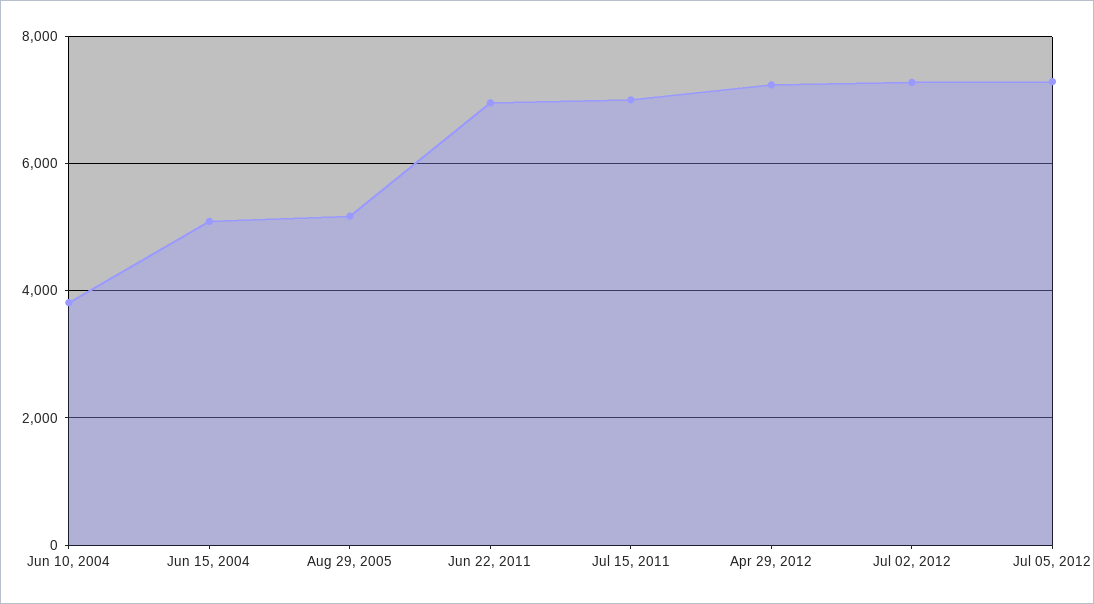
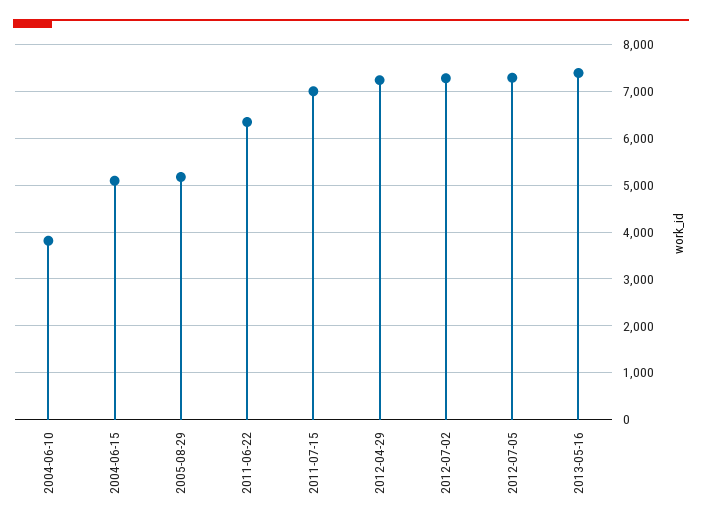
Jun 22, 2011: 7000 -> 6400
2013-05-16: none -> 7400

